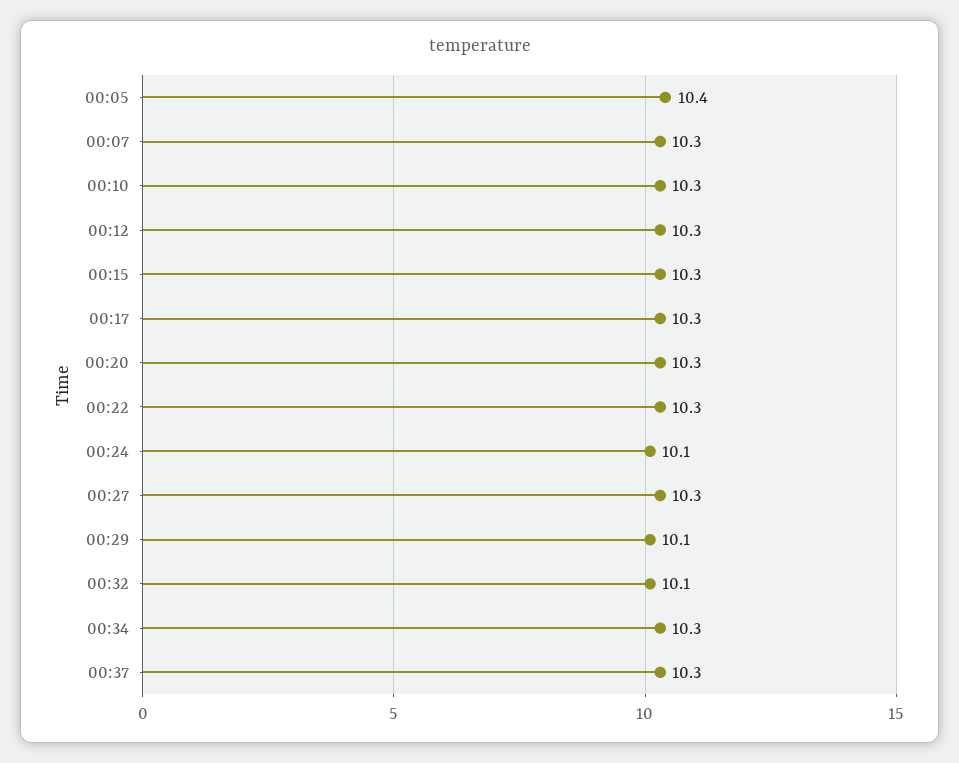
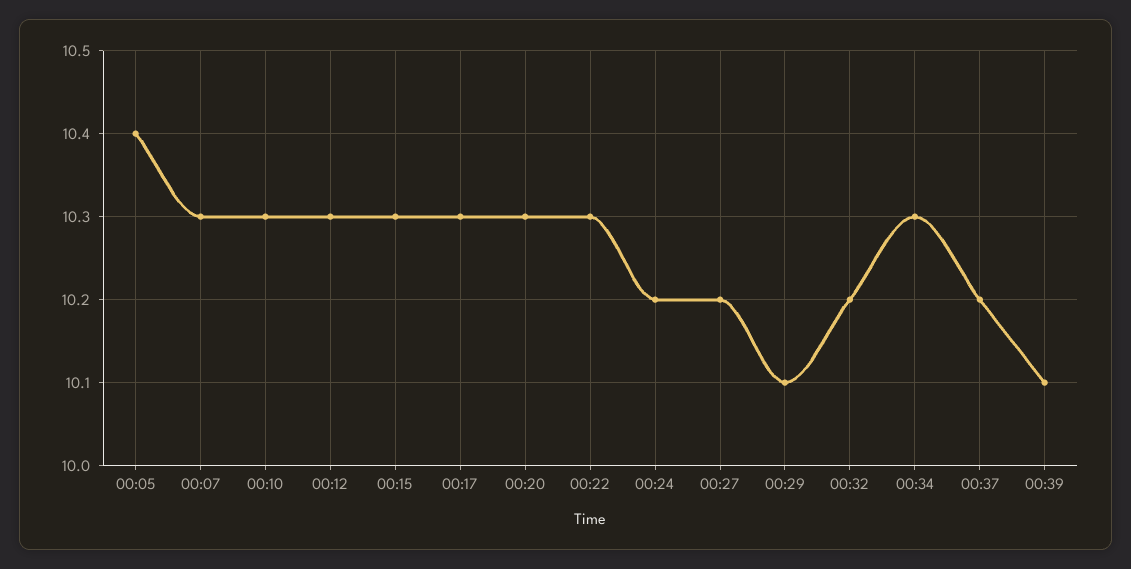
00:24: 10.1 -> 10.2
00:27: 10.3 -> 10.2
00:32: 10.1 -> 10.2
00:37: 10.3 -> 10.2
00:39: none -> 10.1

